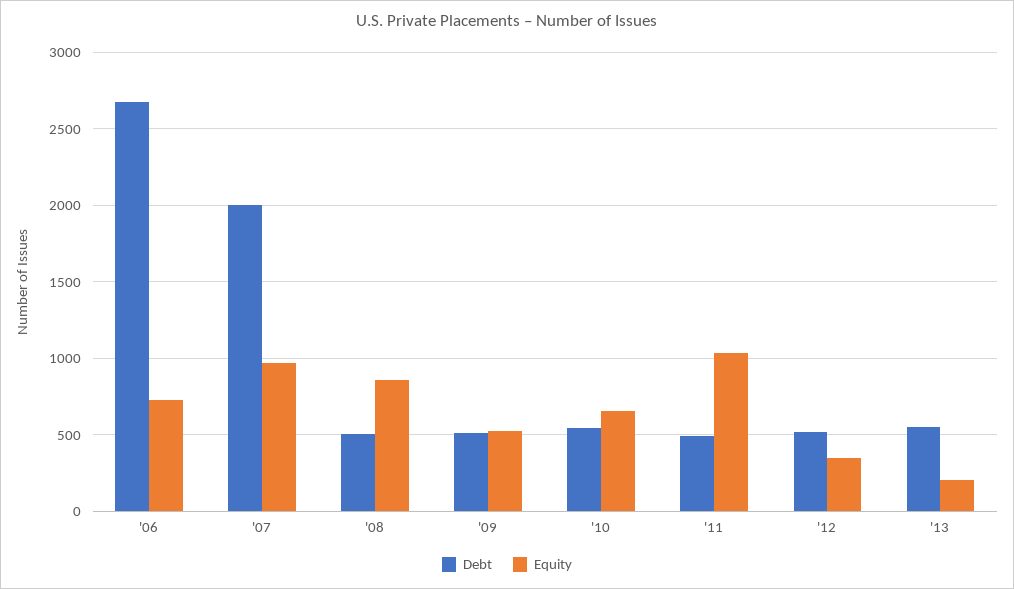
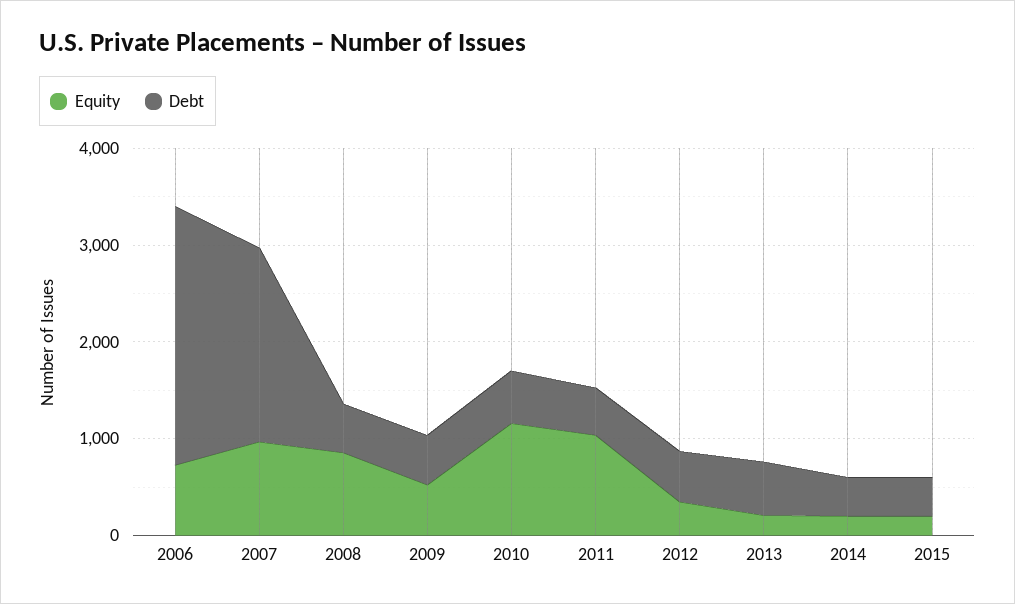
Equity, '10: 650 -> 1200
Equity, 2014: none -> 200
Debt, 2014: none -> 400
Equity, 2015: none -> 200
Debt, 2015: none -> 400

